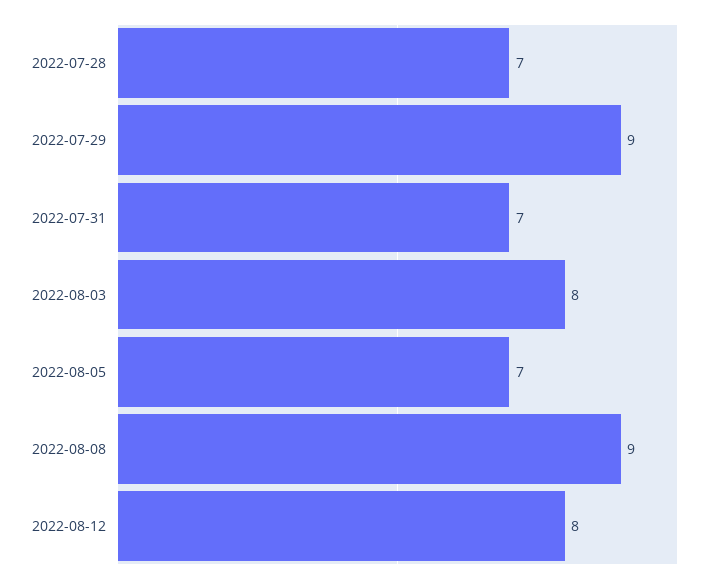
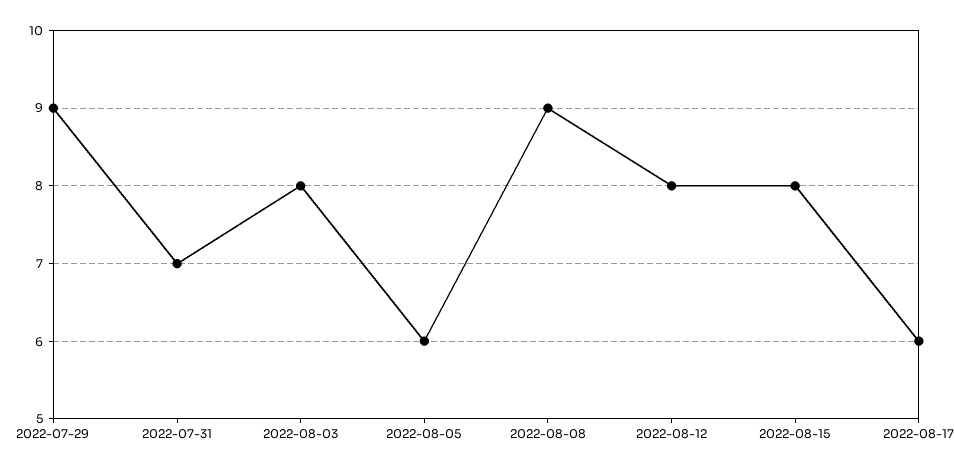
2022-07-28: 7 -> none
2022-08-05: 7 -> 6
2022-08-15: none -> 8
2022-08-17: none -> 6

